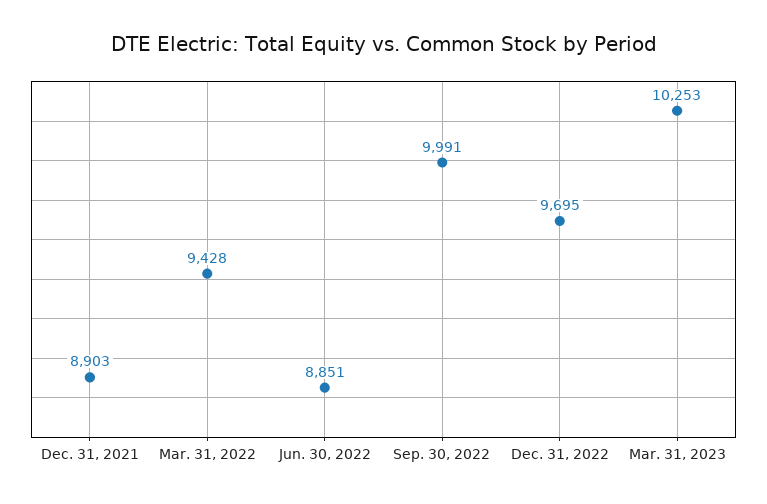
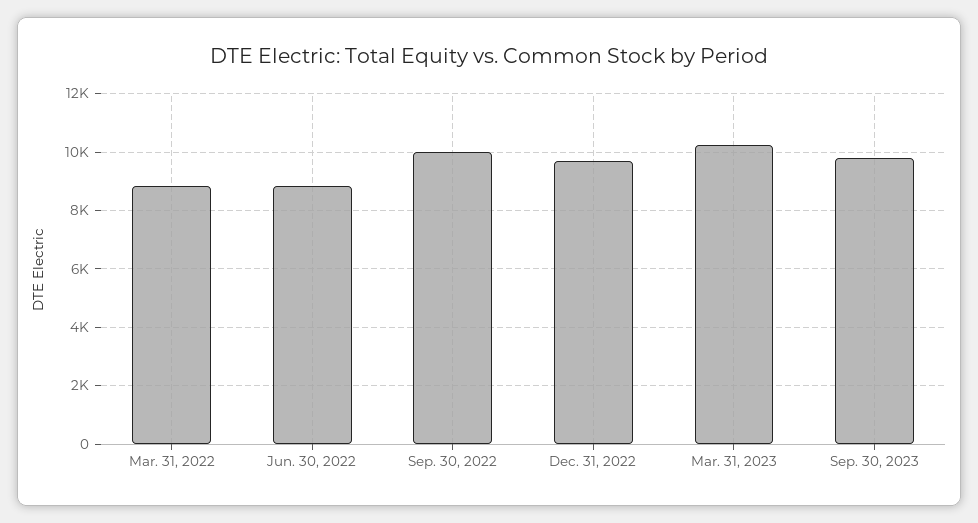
Dec. 31, 2021: 8903 -> none
Mar. 31, 2022: 9428 -> 8750
Sep. 30, 2023: none -> 9750

